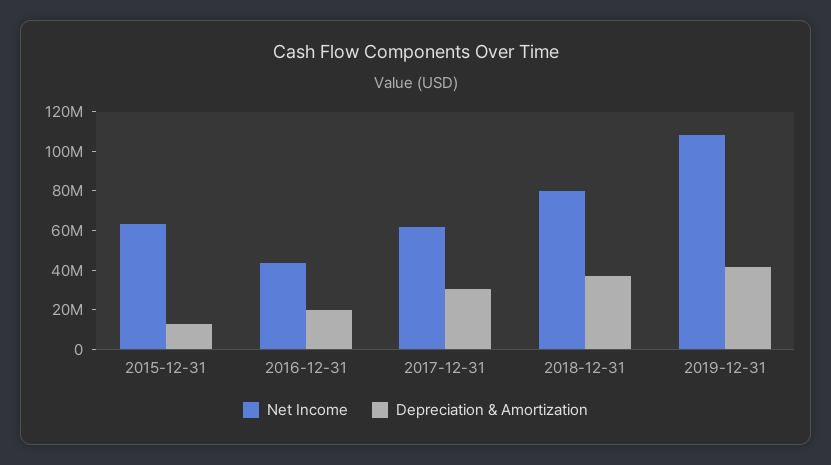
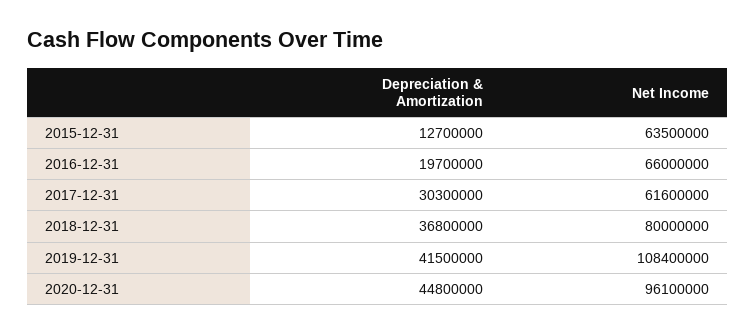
Net Income, 2016-12-31: 45000000 -> 66000000
Depreciation & Amortization, 2020-12-31: none -> 44800000
Net Income, 2020-12-31: none -> 96100000

